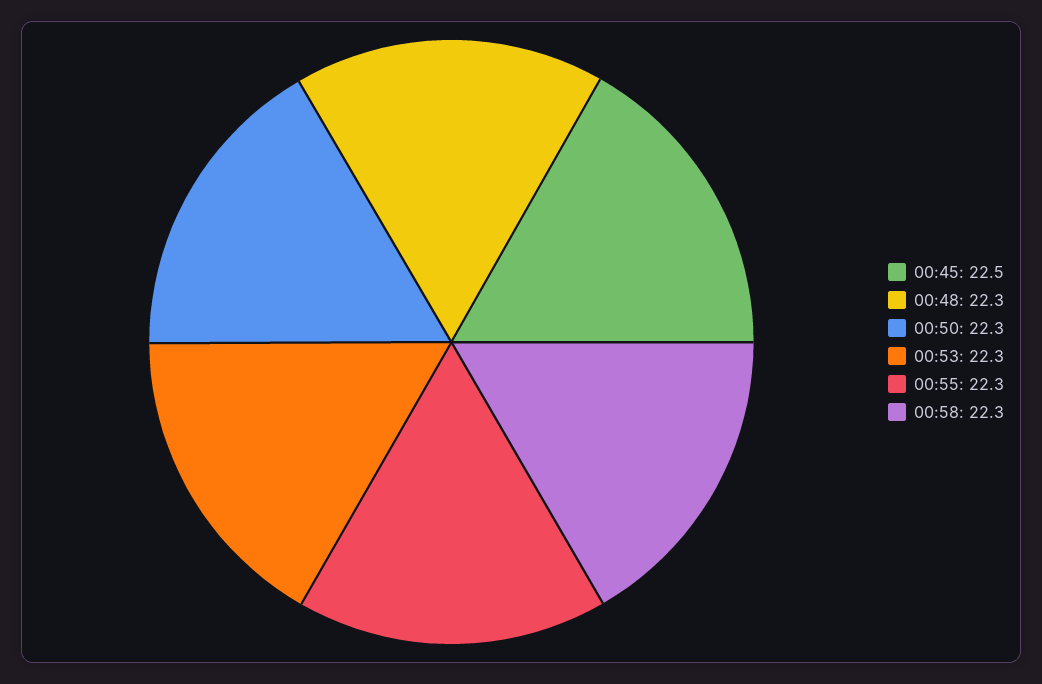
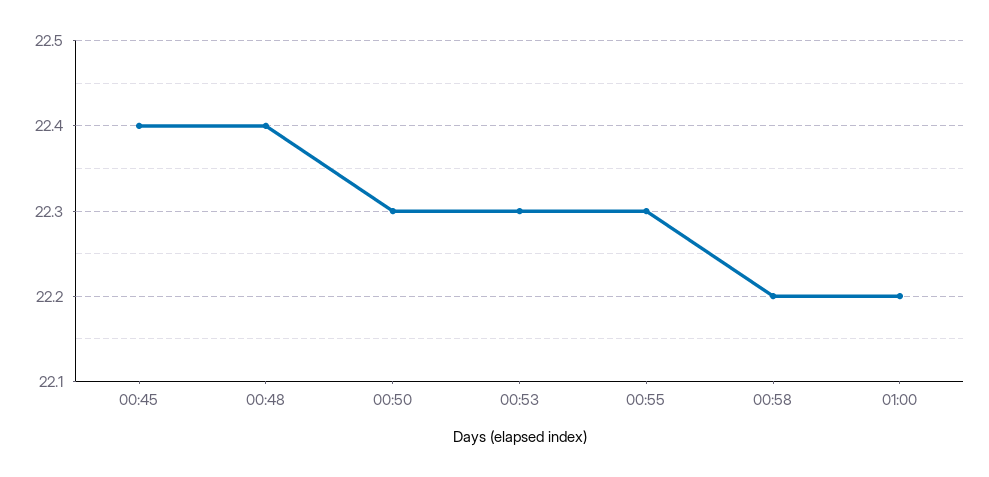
00:45: 22.5 -> 22.4
00:48: 22.3 -> 22.4
00:58: 22.3 -> 22.2
01:00: none -> 22.2

